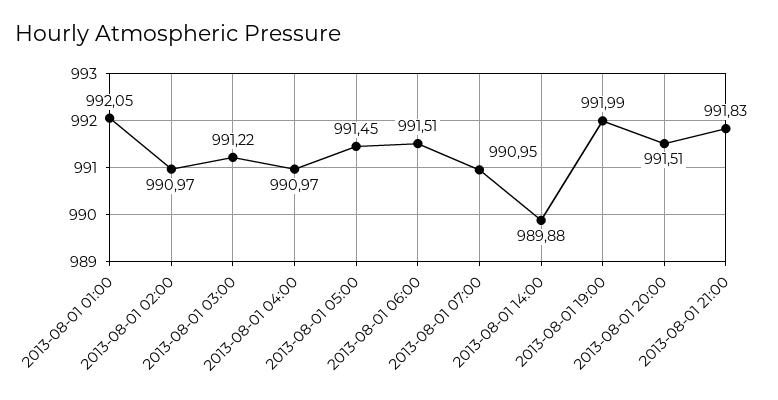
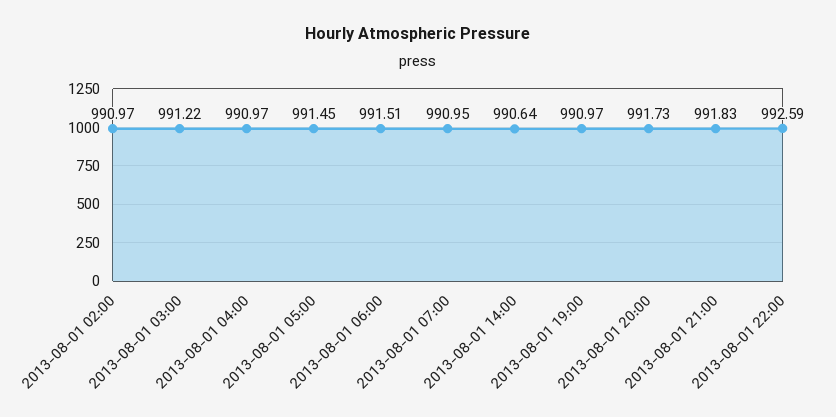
2013-08-01 01:00: 992.05 -> none
2013-08-01 14:00: 989.88 -> 990.64
2013-08-01 19:00: 991.99 -> 990.97
2013-08-01 20:00: 991.51 -> 991.73
2013-08-01 22:00: none -> 992.59

